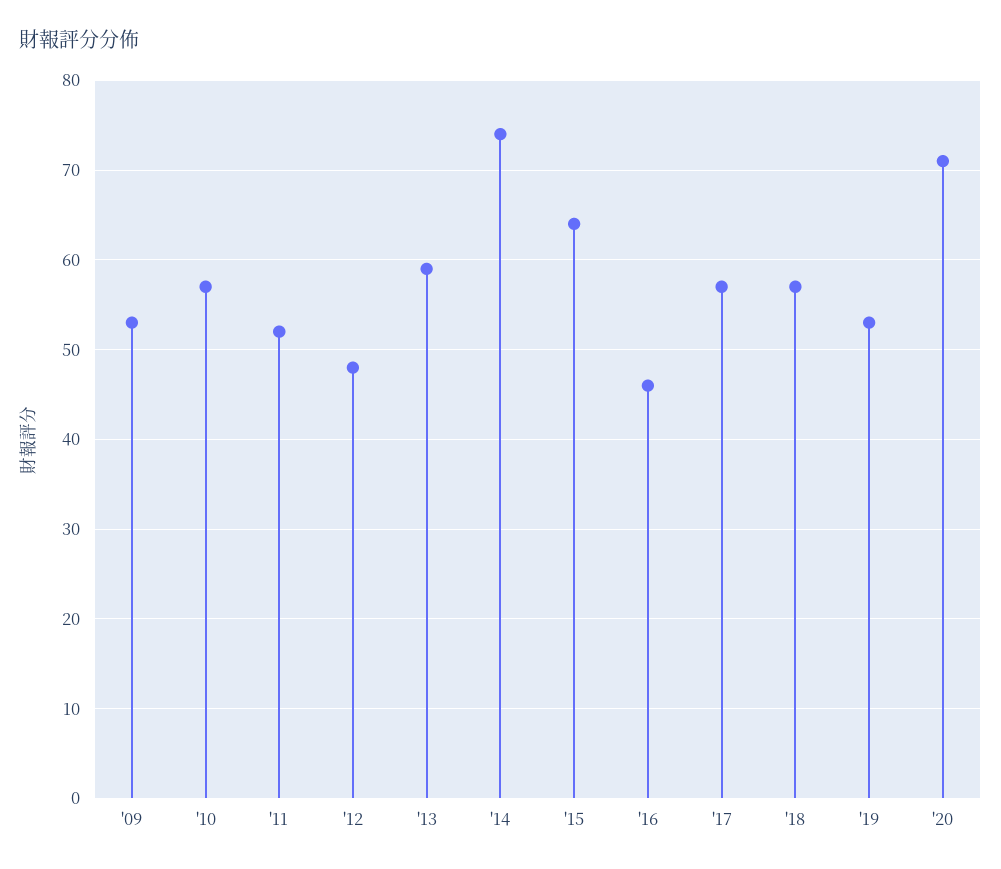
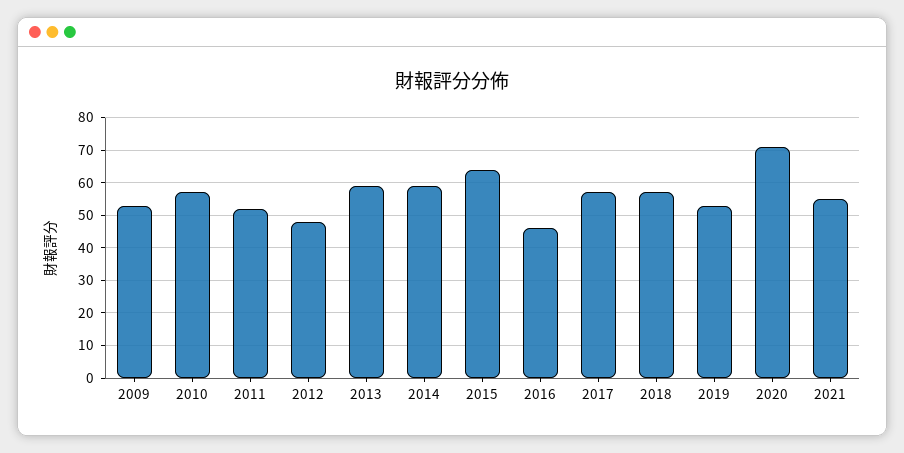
'14: 74 -> 60
2021: none -> 55

